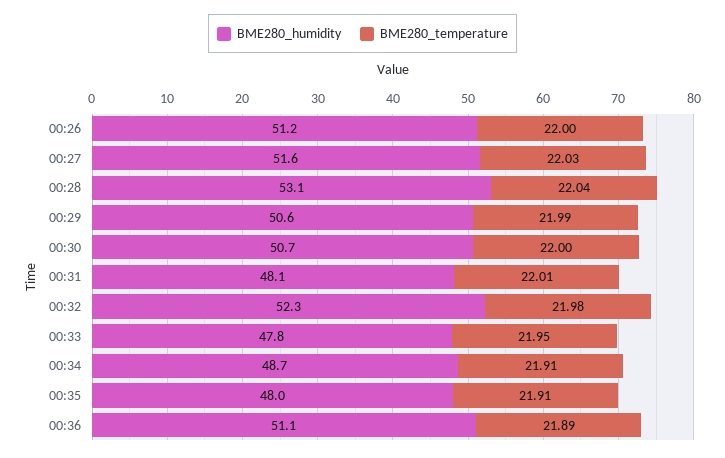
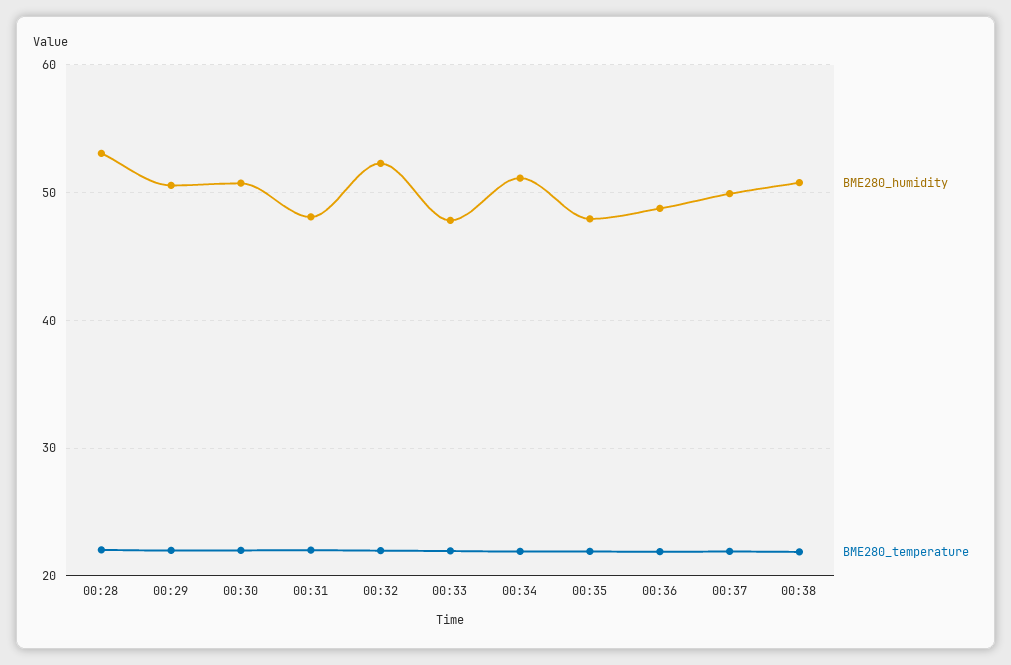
BME280_humidity, 00:26: 51.2 -> none
BME280_temperature, 00:26: 22 -> none
BME280_humidity, 00:27: 51.6 -> none
BME280_temperature, 00:27: 22.03 -> none
BME280_humidity, 00:34: 48.7 -> 51
BME280_humidity, 00:36: 51.1 -> 49
BME280_humidity, 00:37: none -> 50
BME280_temperature, 00:37: none -> 22
BME280_humidity, 00:38: none -> 51
BME280_temperature, 00:38: none -> 22

